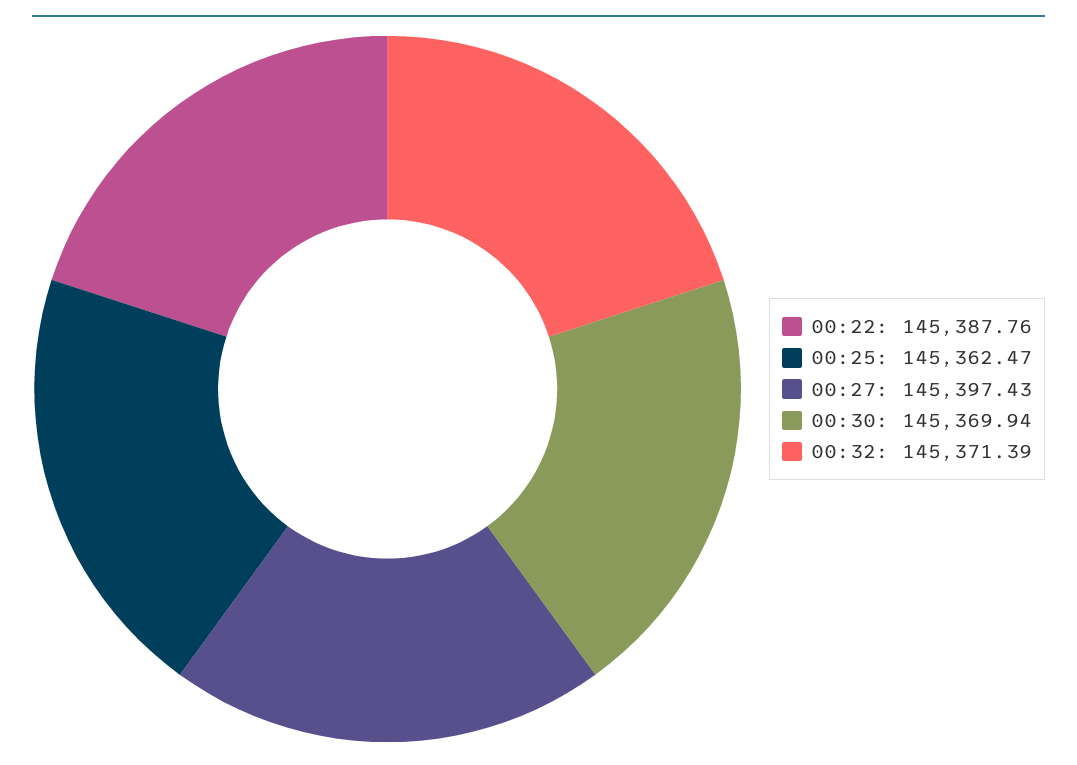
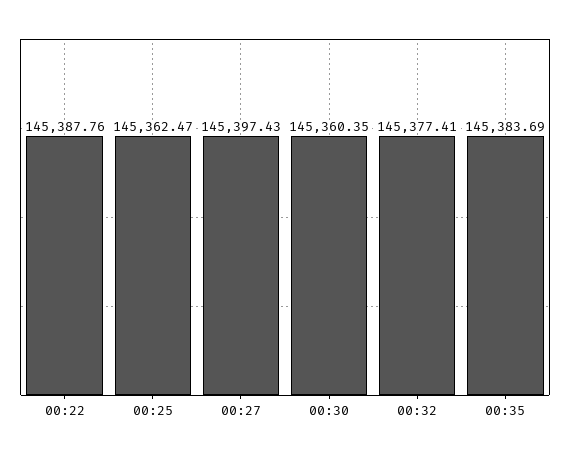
00:30: 145369.94 -> 145360.35
00:32: 145371.39 -> 145377.41
00:35: none -> 145383.69

